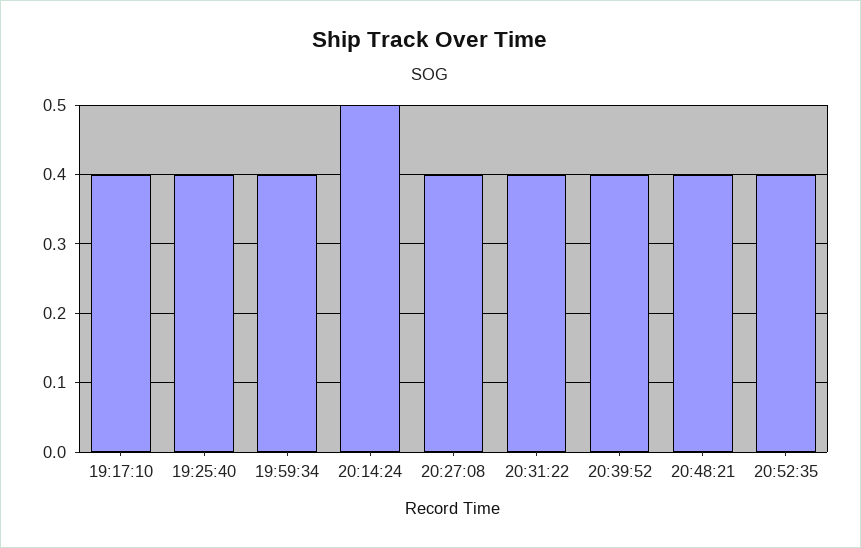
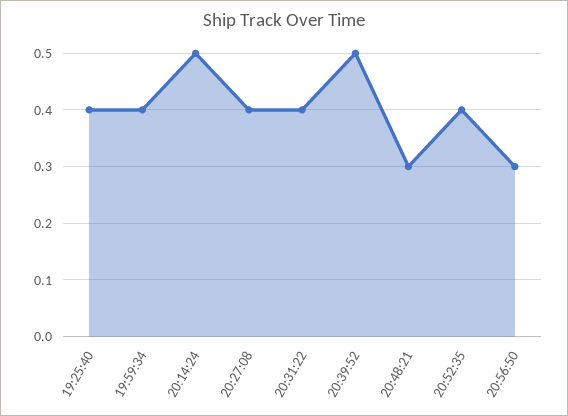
19:17:10: 0.4 -> none
20:39:52: 0.4 -> 0.5
20:48:21: 0.4 -> 0.3
20:56:50: none -> 0.3

